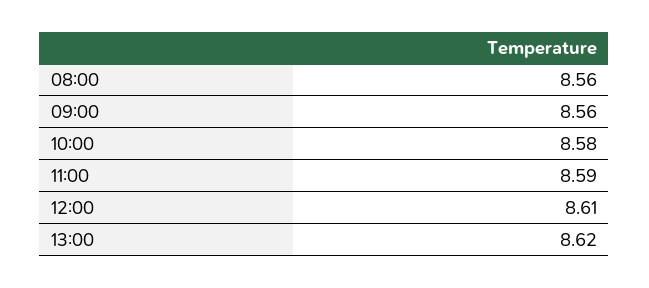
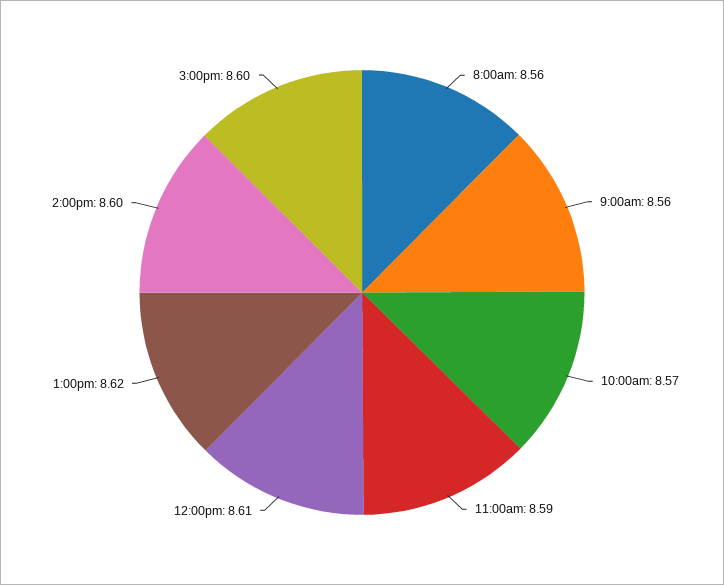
10:00: 8.58 -> 8.57
2:00pm: none -> 8.6
3:00pm: none -> 8.6

